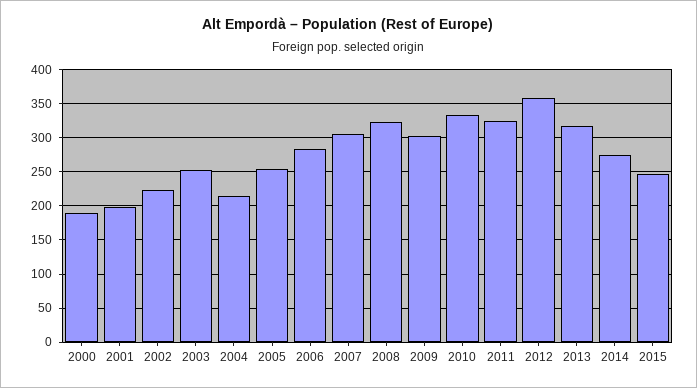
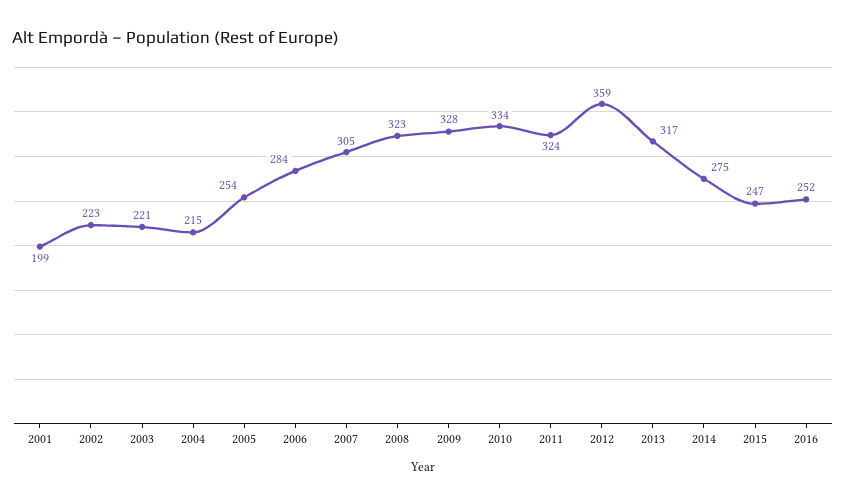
2000: 190 -> none
2003: 250 -> 221
2009: 300 -> 328
2016: none -> 252

